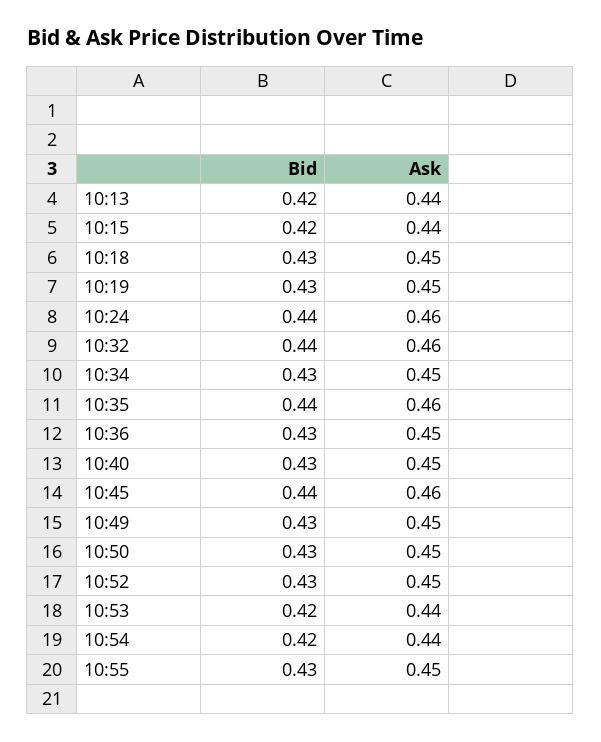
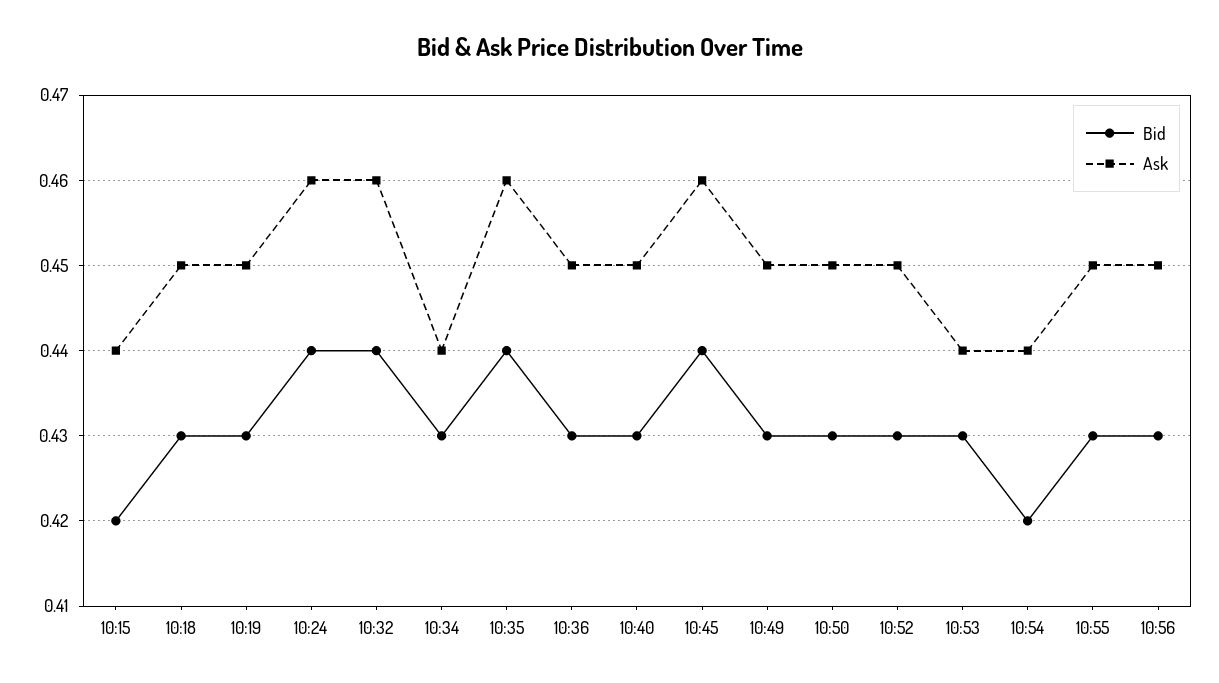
Bid, 10:13: 0.42 -> none
Ask, 10:13: 0.44 -> none
Ask, 10:34: 0.45 -> 0.44
Bid, 10:53: 0.42 -> 0.43
Bid, 10:56: none -> 0.43
Ask, 10:56: none -> 0.45

